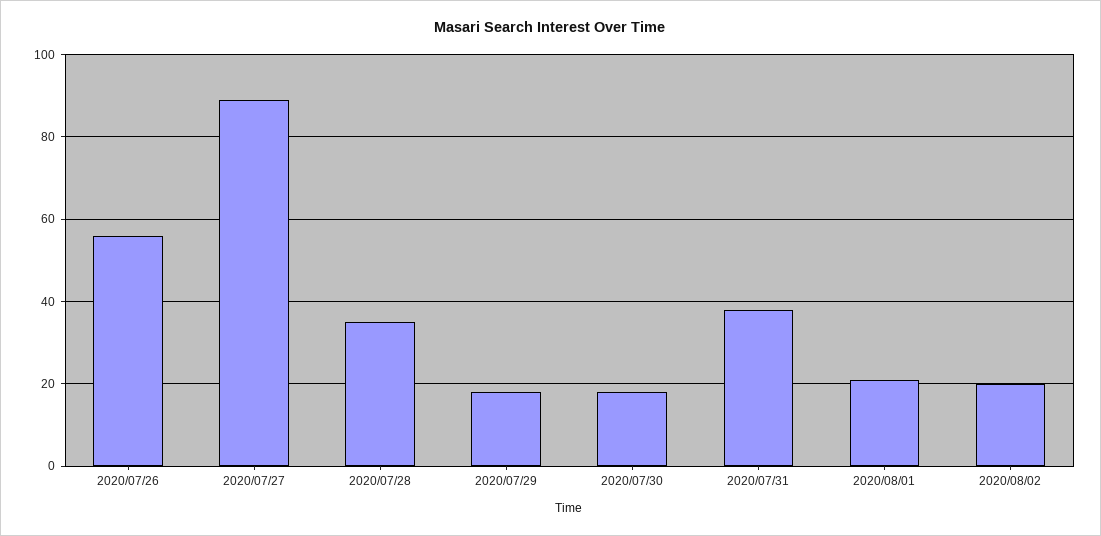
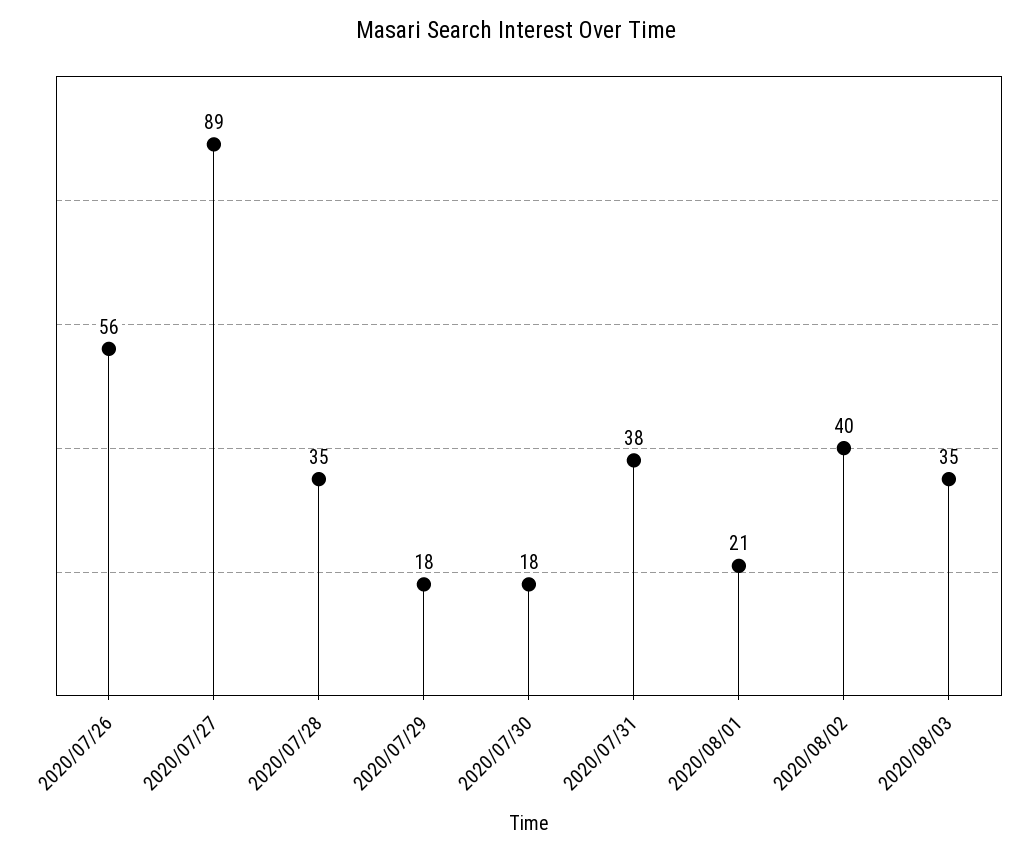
2020/08/02: 20 -> 40
2020/08/03: none -> 35

